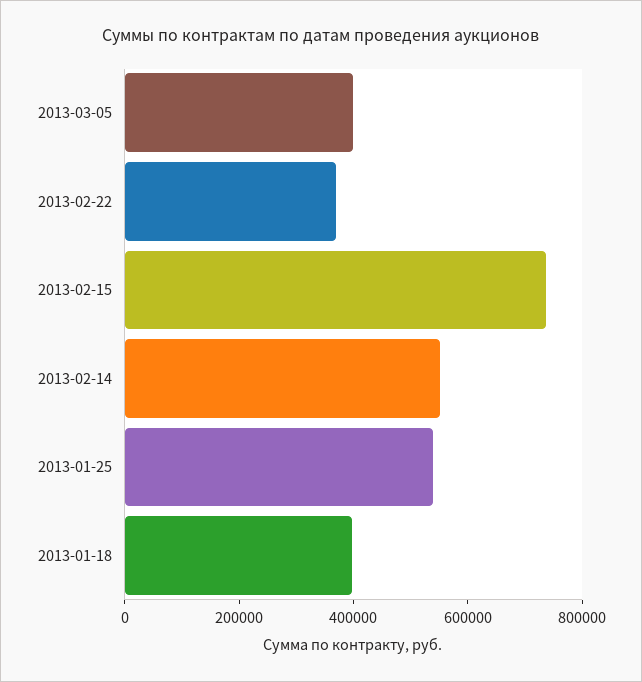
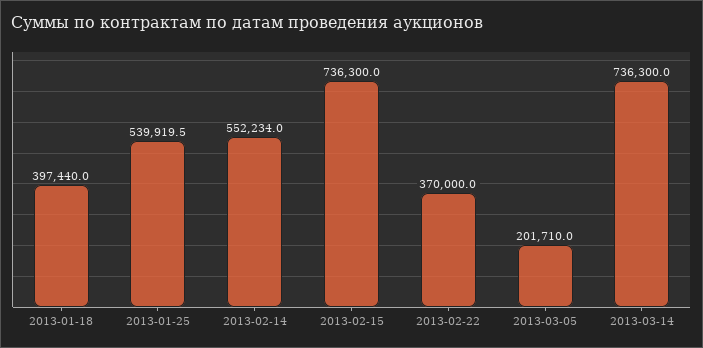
2013-03-05: 400000 -> 201710
2013-03-14: none -> 736300

